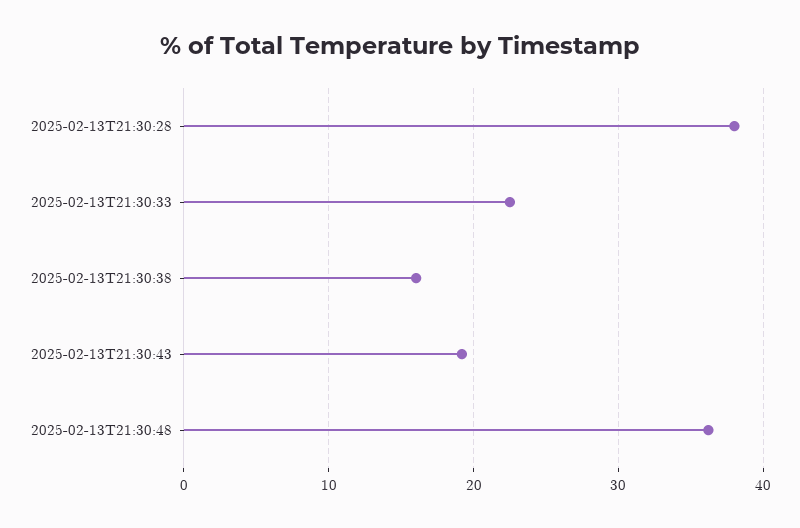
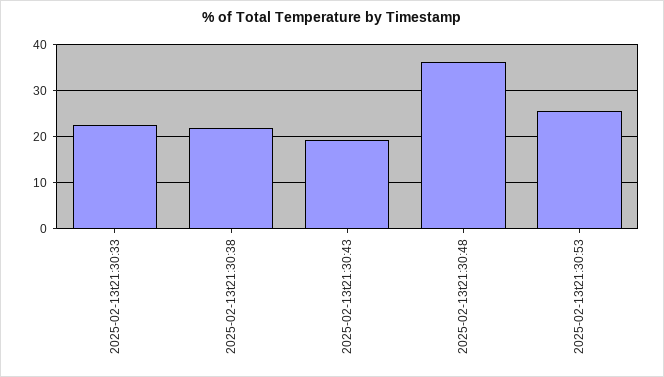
2025-02-13T21:30:28: 38 -> none
2025-02-13T21:30:38: 16 -> 22
2025-02-13t21:30:53: none -> 26

